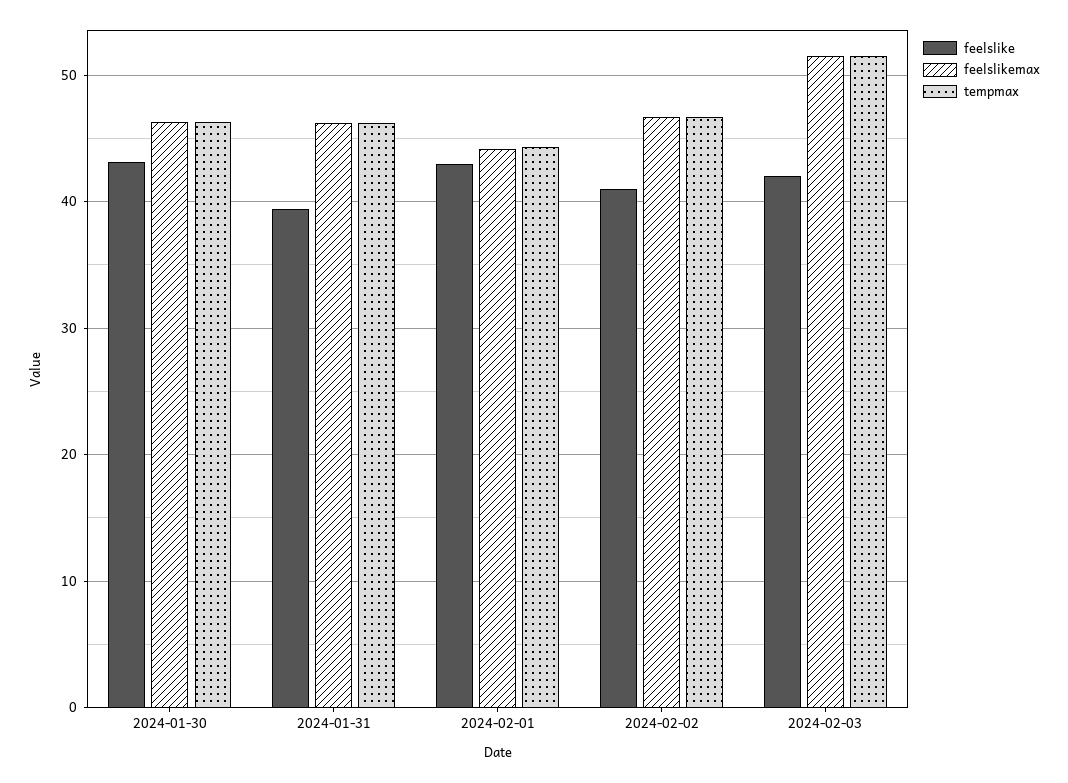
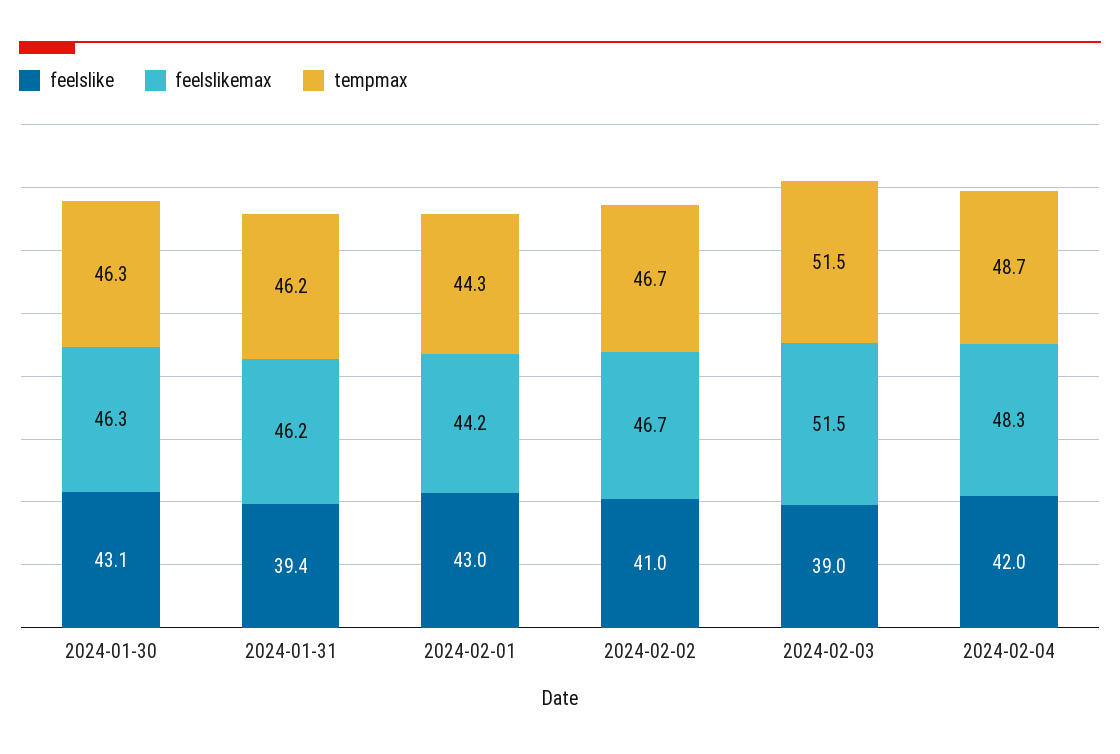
feelslike, 2024-02-03: 42 -> 39
feelslike, 2024-02-04: none -> 42
feelslikemax, 2024-02-04: none -> 48.3
tempmax, 2024-02-04: none -> 48.7

